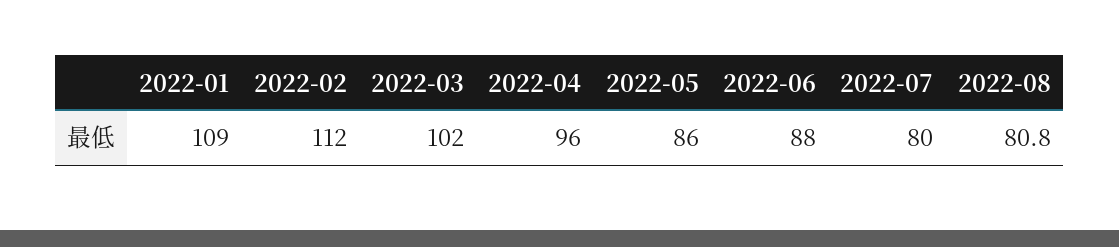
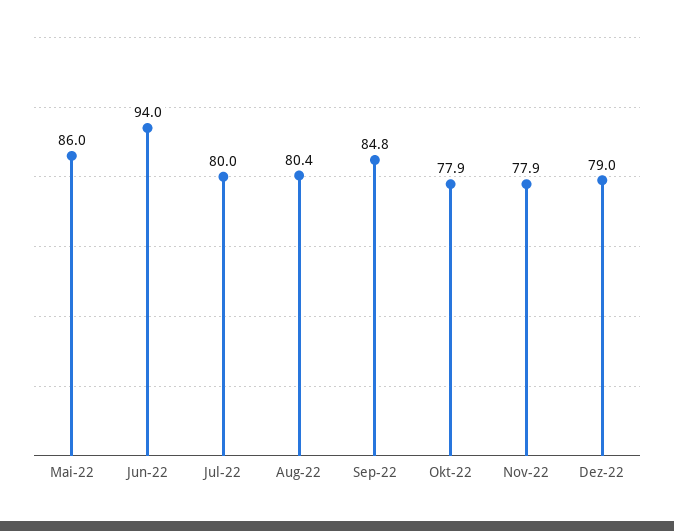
2022-01: 109 -> none
2022-02: 112 -> none
2022-03: 102 -> none
2022-04: 96 -> none
2022-06: 88 -> 94
2022-08: 80.8 -> 80.4
Sep-22: none -> 84.8
Okt-22: none -> 77.9
Nov-22: none -> 77.9
Dez-22: none -> 79

